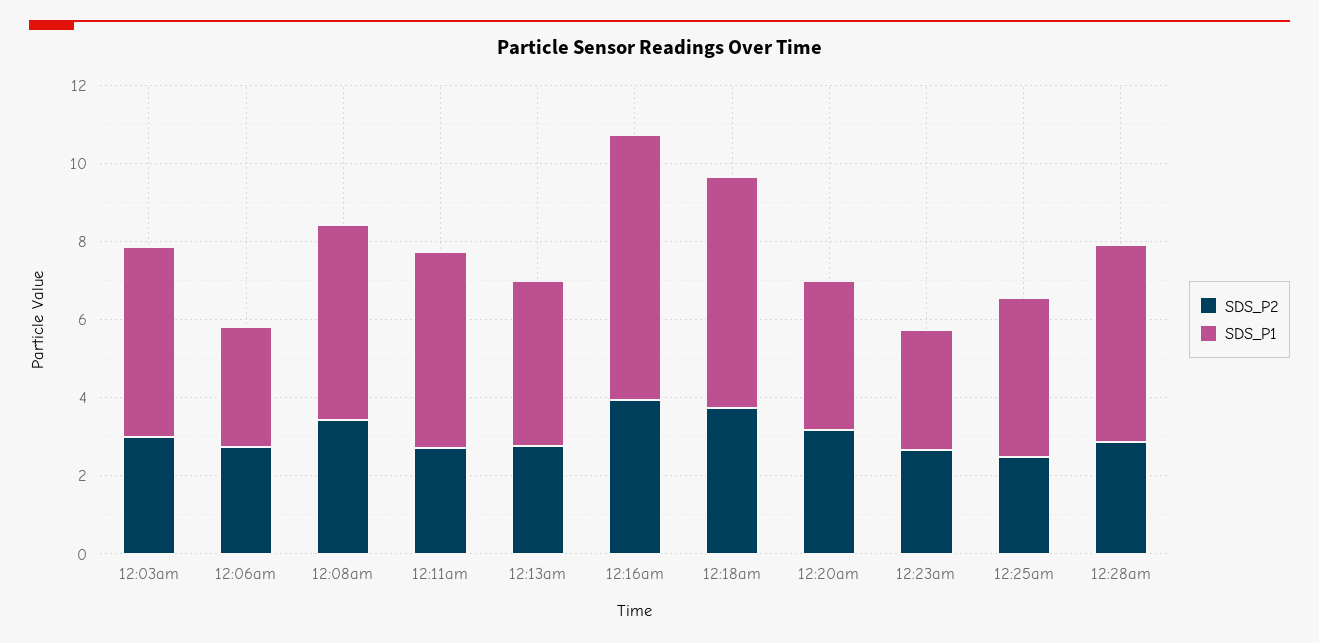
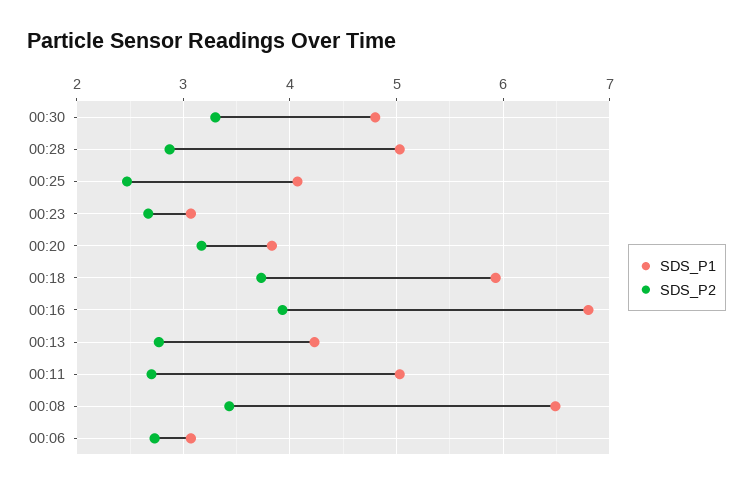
SDS_P2, 12:03am: 3 -> none
SDS_P1, 12:03am: 5 -> none
SDS_P1, 12:08am: 5 -> 6.5
SDS_P1, 00:30: none -> 4.8
SDS_P2, 00:30: none -> 3.3

